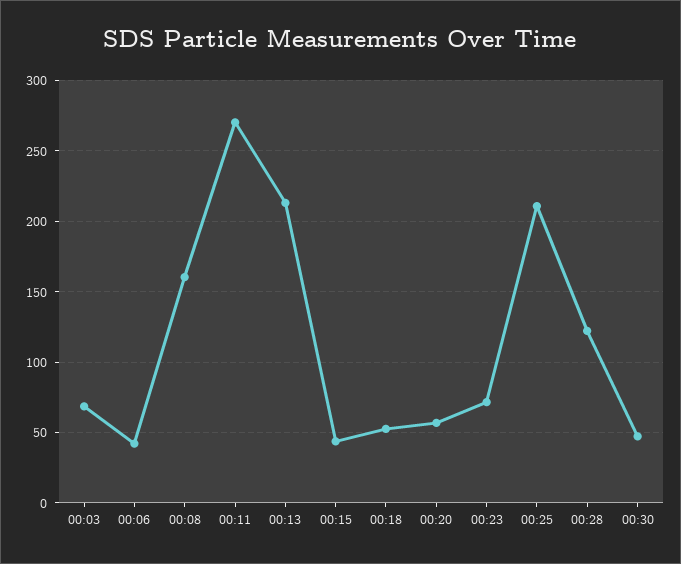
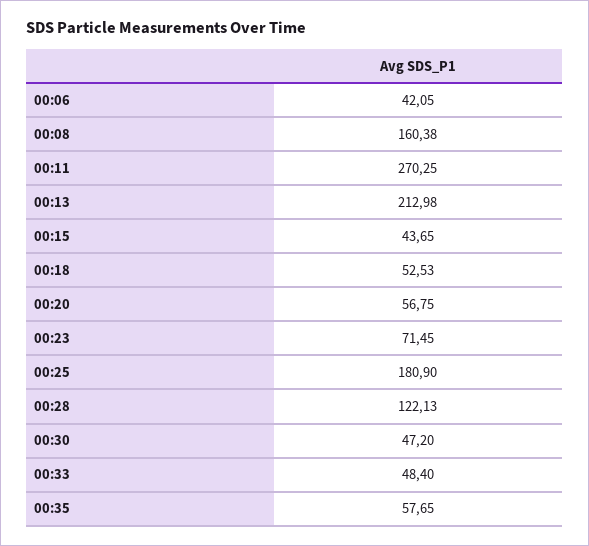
00:03: 70 -> none
00:25: 210 -> 180.9
00:33: none -> 48.4
00:35: none -> 57.65

